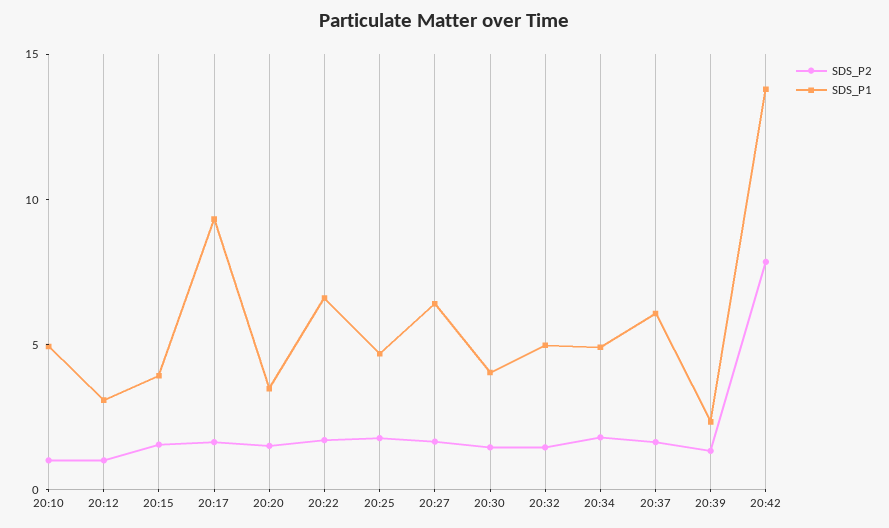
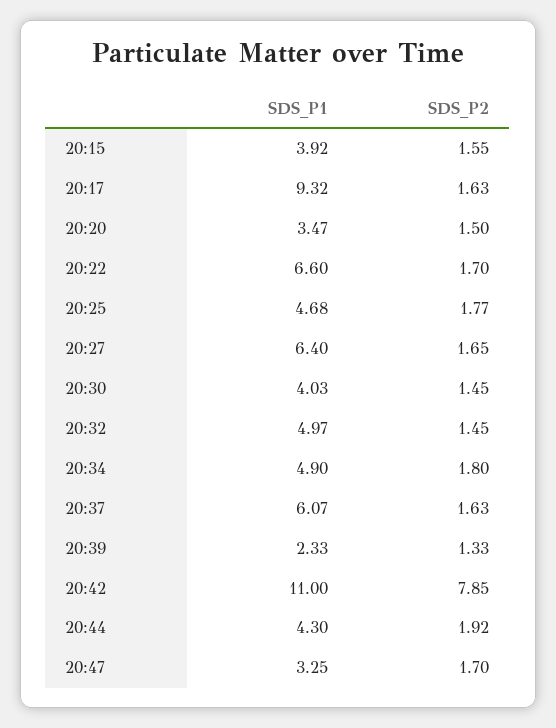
SDS_P2, 20:10: 1 -> none
SDS_P1, 20:10: 5 -> none
SDS_P2, 20:12: 1 -> none
SDS_P1, 20:12: 3 -> none
SDS_P1, 20:42: 14 -> 11
SDS_P1, 20:44: none -> 4.3
SDS_P2, 20:44: none -> 1.92
SDS_P1, 20:47: none -> 3.25
SDS_P2, 20:47: none -> 1.7

